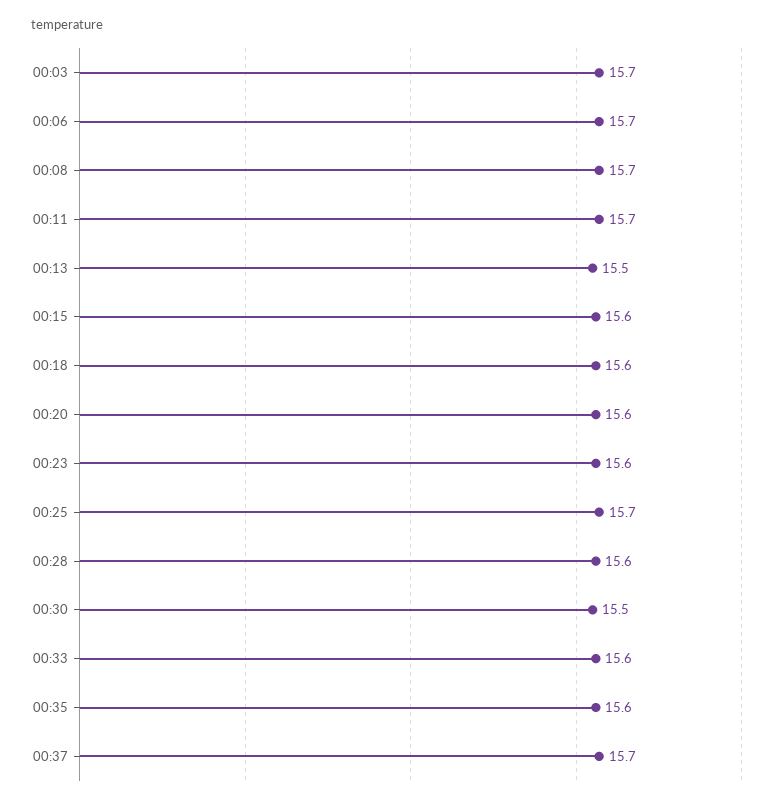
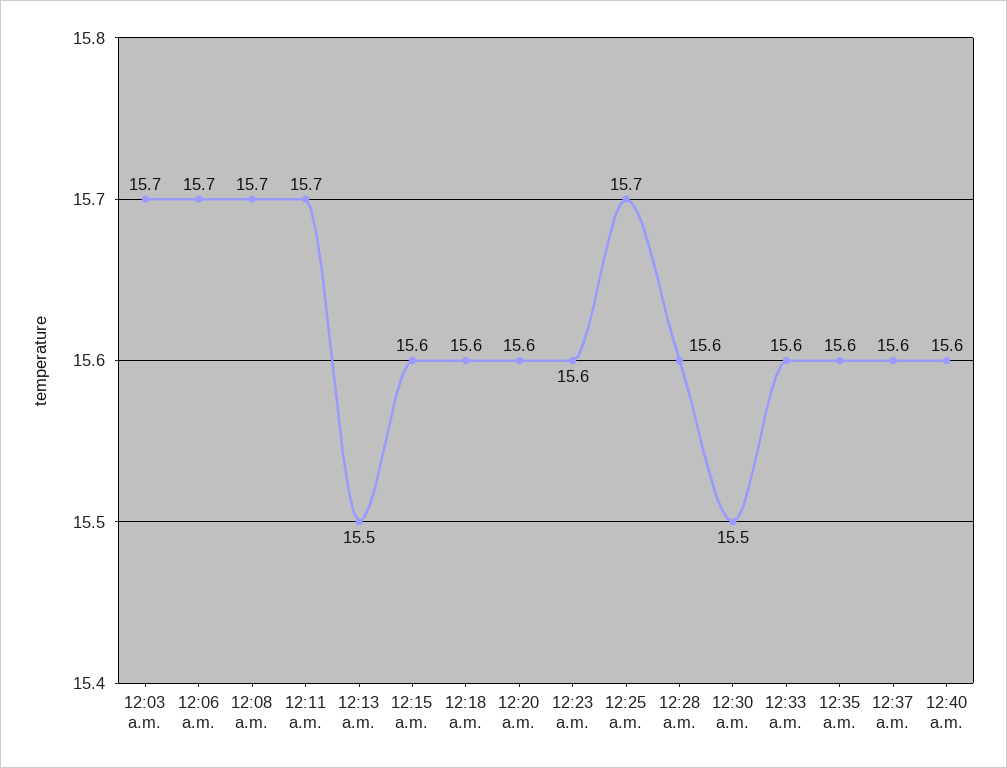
00:37: 15.7 -> 15.6
12:40 a.m.: none -> 15.6

